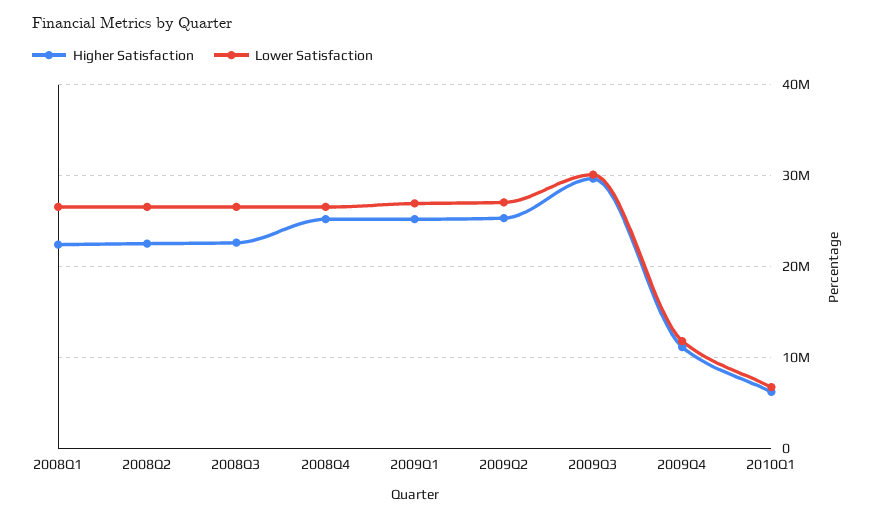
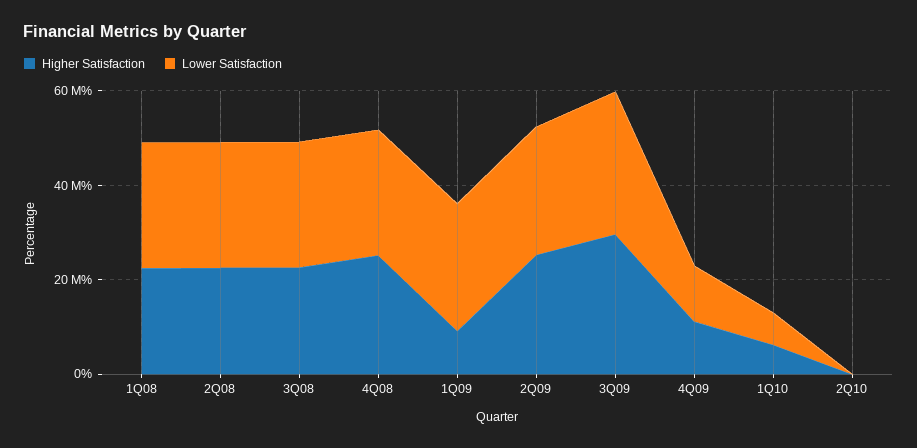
Higher Satisfaction, 2009Q1: 25000000 -> 10000000
Higher Satisfaction, 2Q10: none -> 0
Lower Satisfaction, 2Q10: none -> 0

